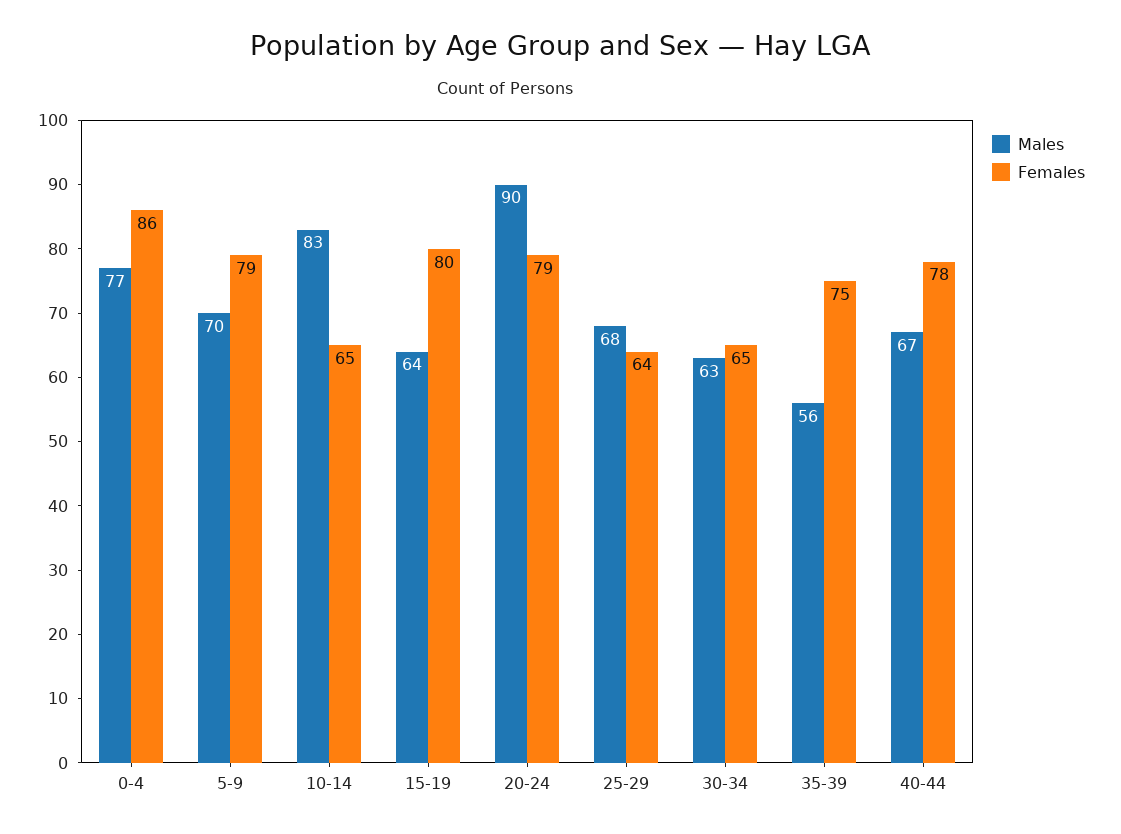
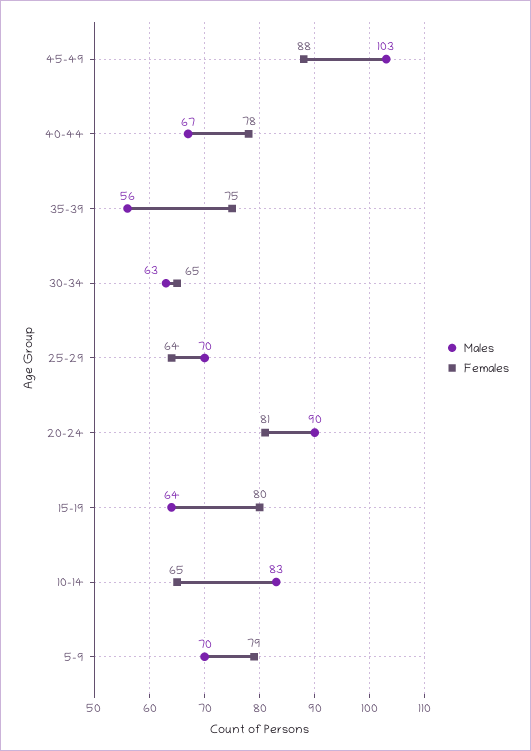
Males, 0-4: 77 -> none
Females, 0-4: 86 -> none
Females, 20-24: 79 -> 81
Males, 25-29: 68 -> 70
Males, 45-49: none -> 103
Females, 45-49: none -> 88

